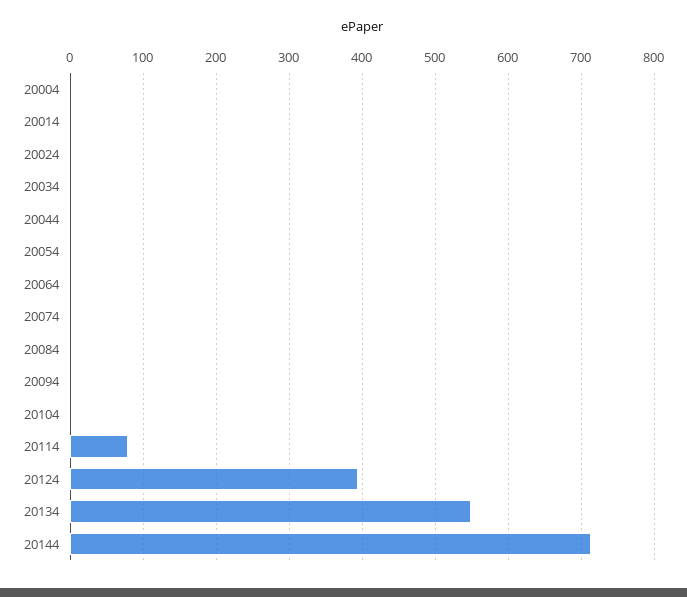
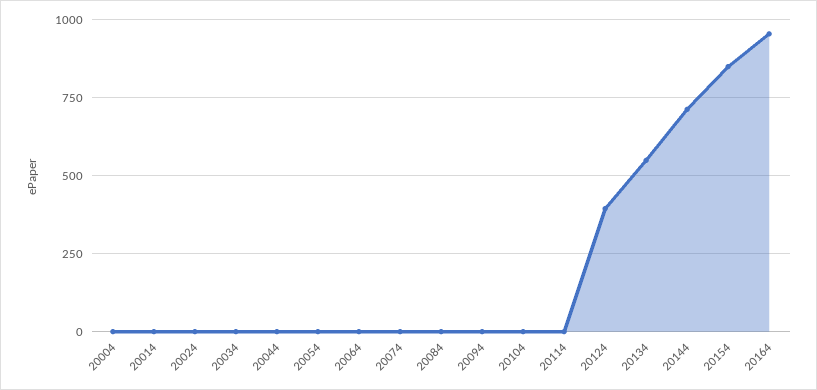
20114: 80 -> 0
20154: none -> 850
20164: none -> 950

